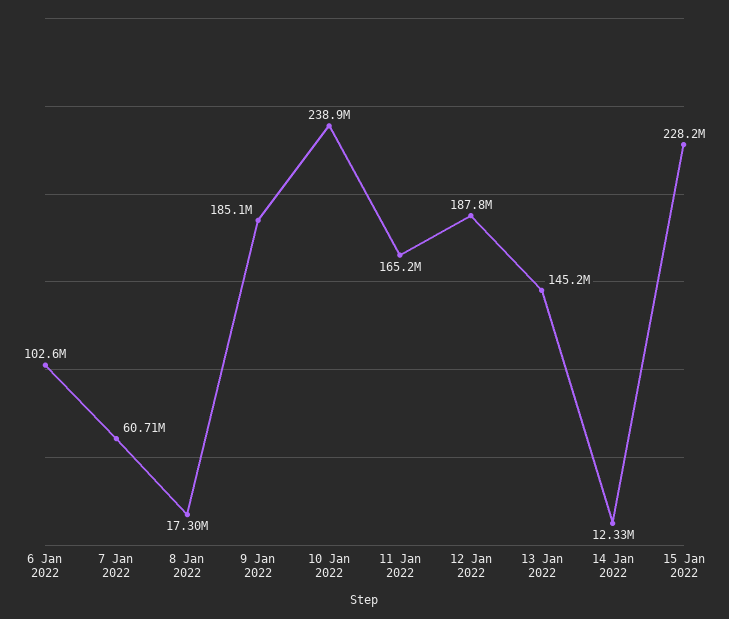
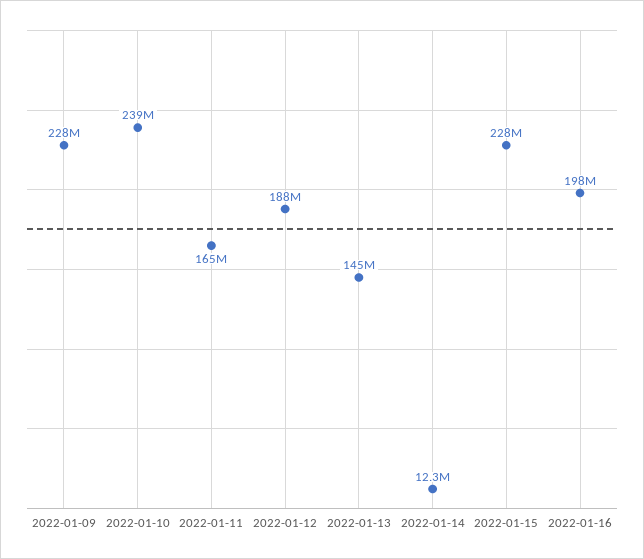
6 Jan 2022: 102600000 -> none
7 Jan 2022: 60710000 -> none
8 Jan 2022: 17300000 -> none
9 Jan 2022: 185100000 -> 228000000
2022-01-16: none -> 198000000

